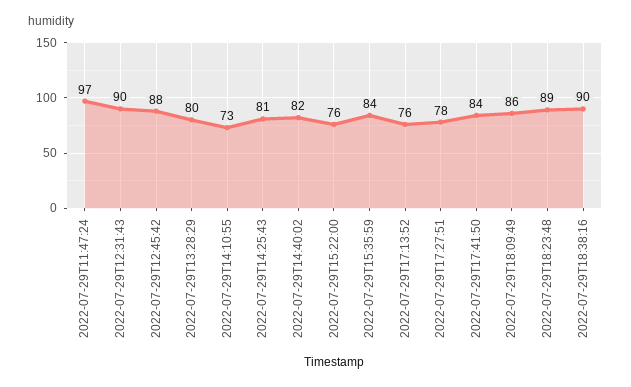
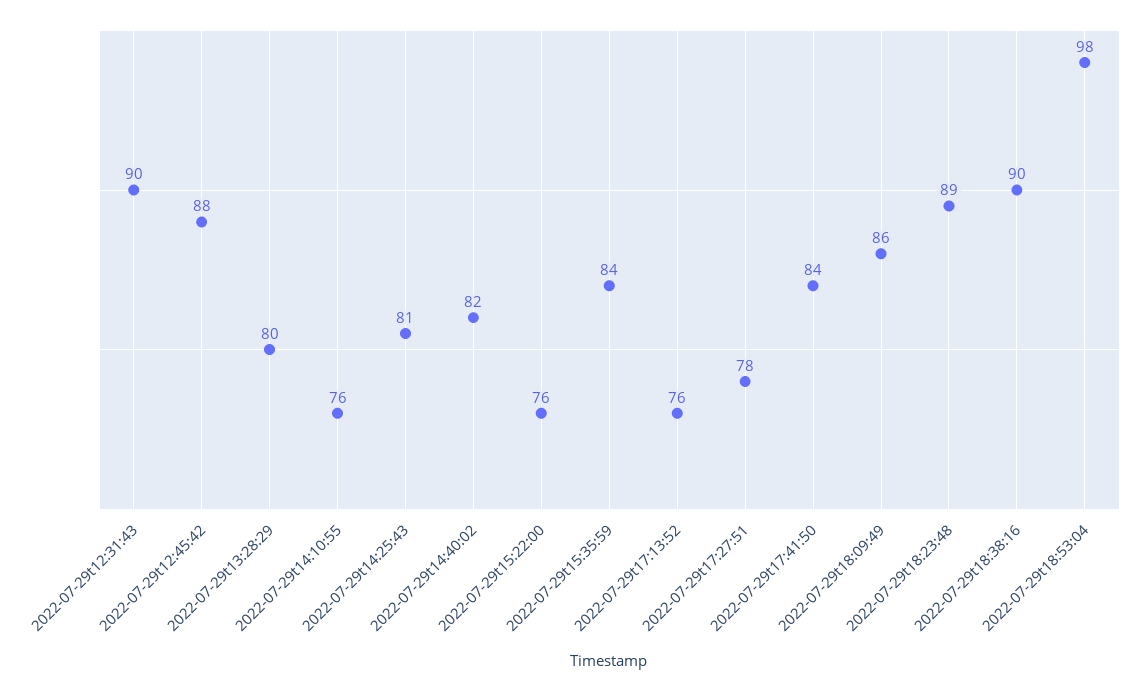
2022-07-29T11:47:24: 97 -> none
2022-07-29T14:10:55: 73 -> 76
2022-07-29t18:53:04: none -> 98

